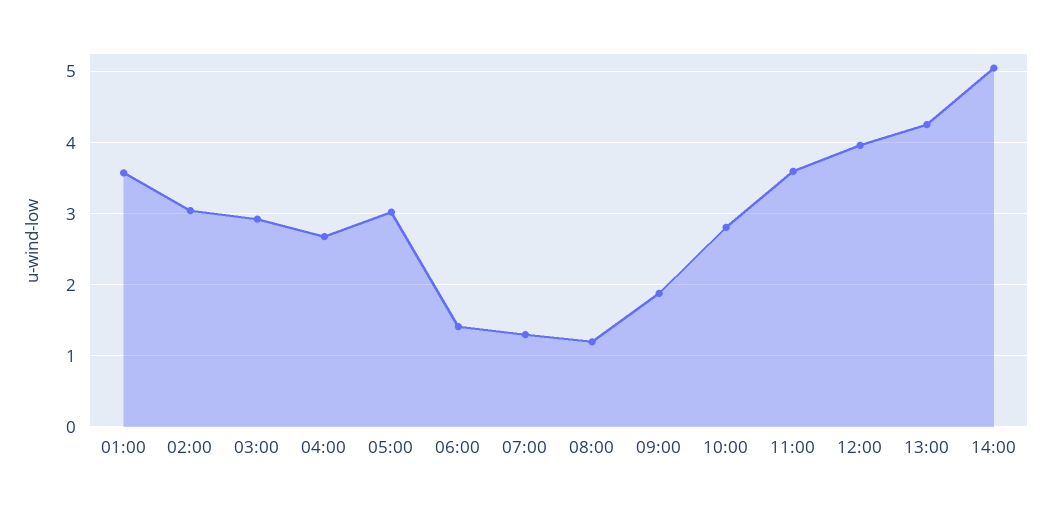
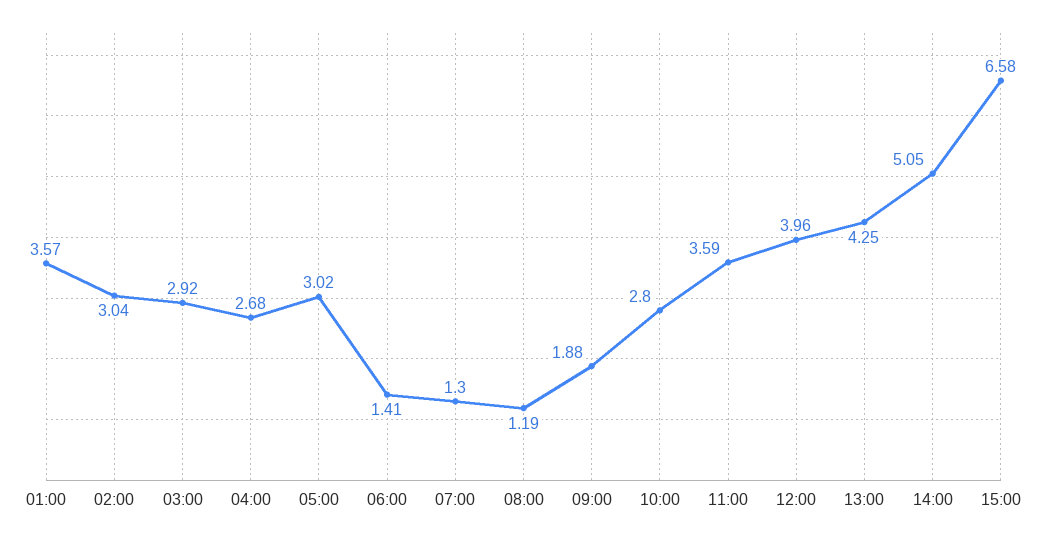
15:00: none -> 6.58

